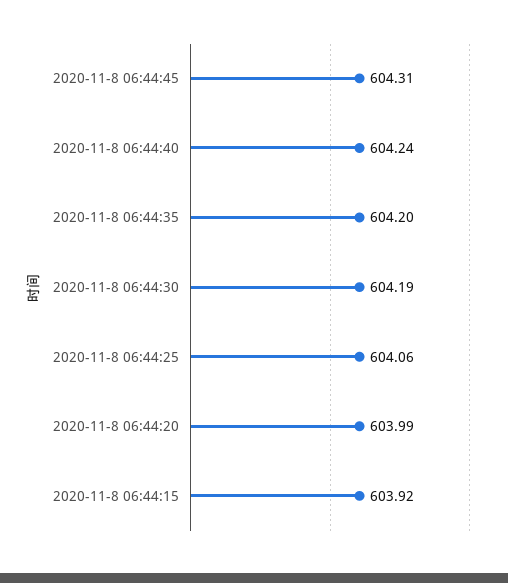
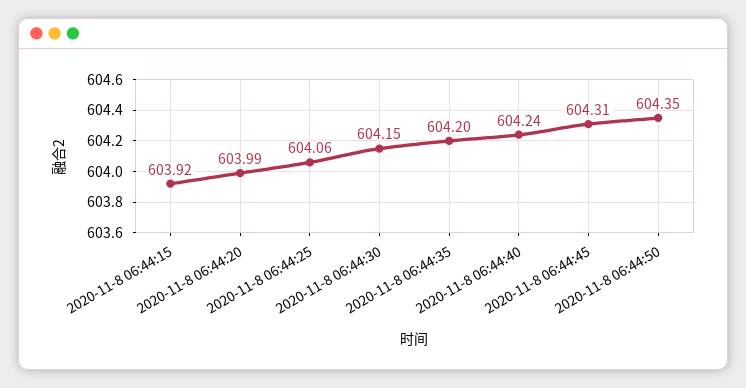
2020-11-8 06:44:30: 604.19 -> 604.15
2020-11-8 06:44:50: none -> 604.35

